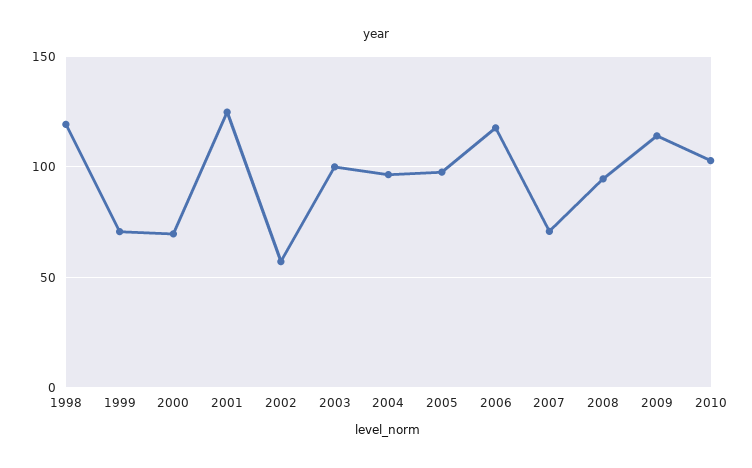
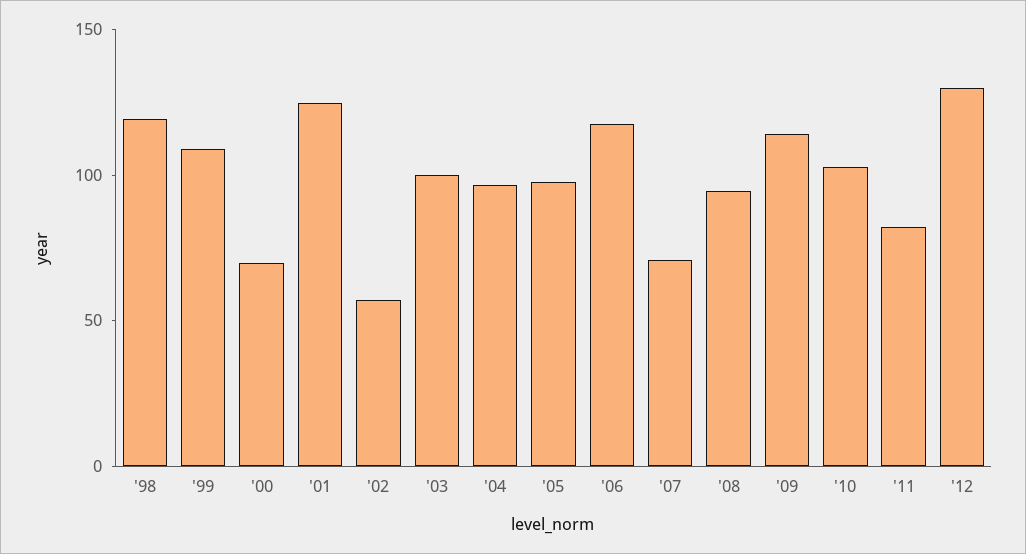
1999: 70 -> 110
'11: none -> 80
'12: none -> 130

